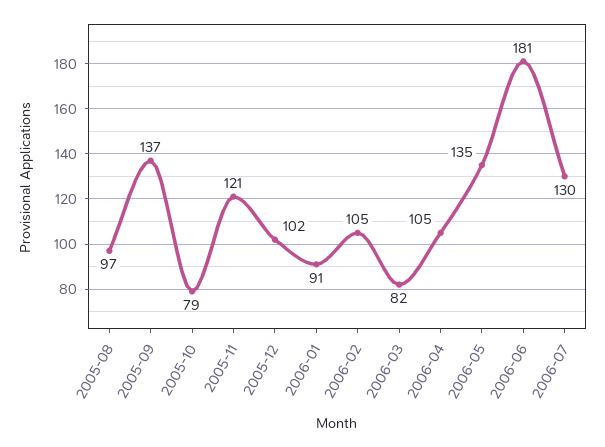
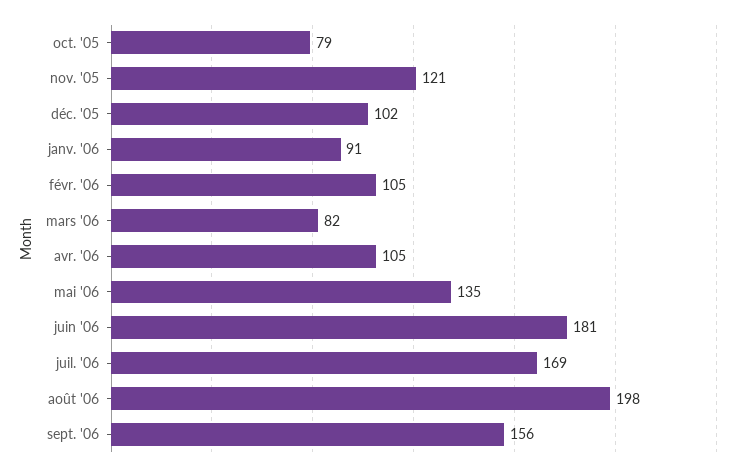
2005-08: 97 -> none
2005-09: 137 -> none
2006-07: 130 -> 169
août '06: none -> 198
sept. '06: none -> 156

